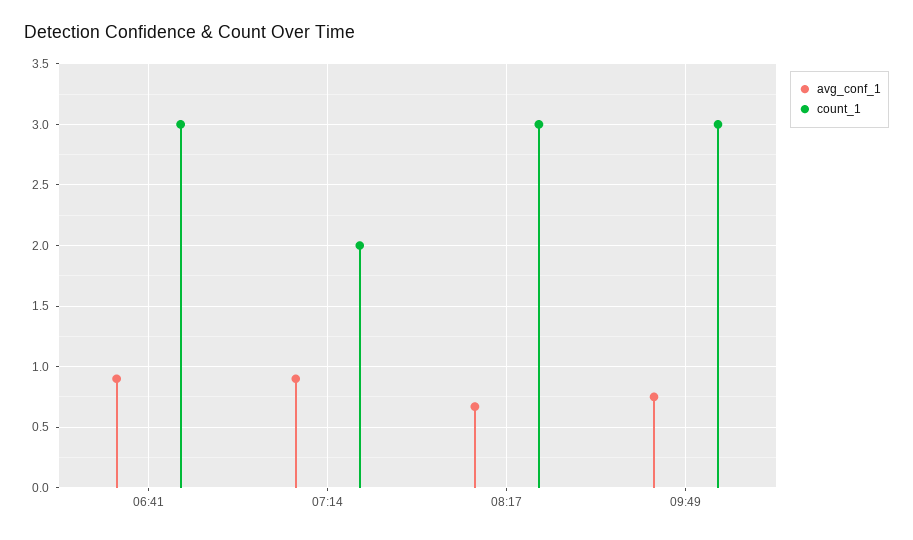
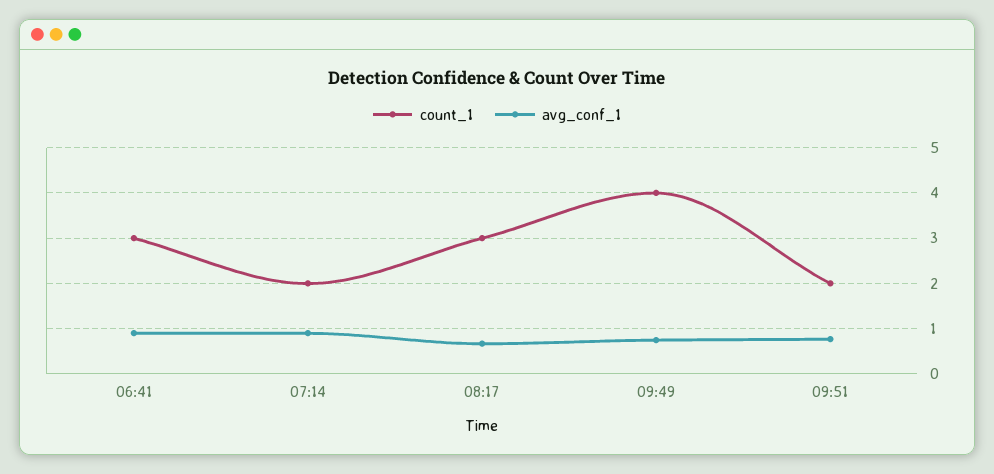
count_1, 09:49: 3 -> 4
count_1, 09:51: none -> 2
avg_conf_1, 09:51: none -> 0.8

